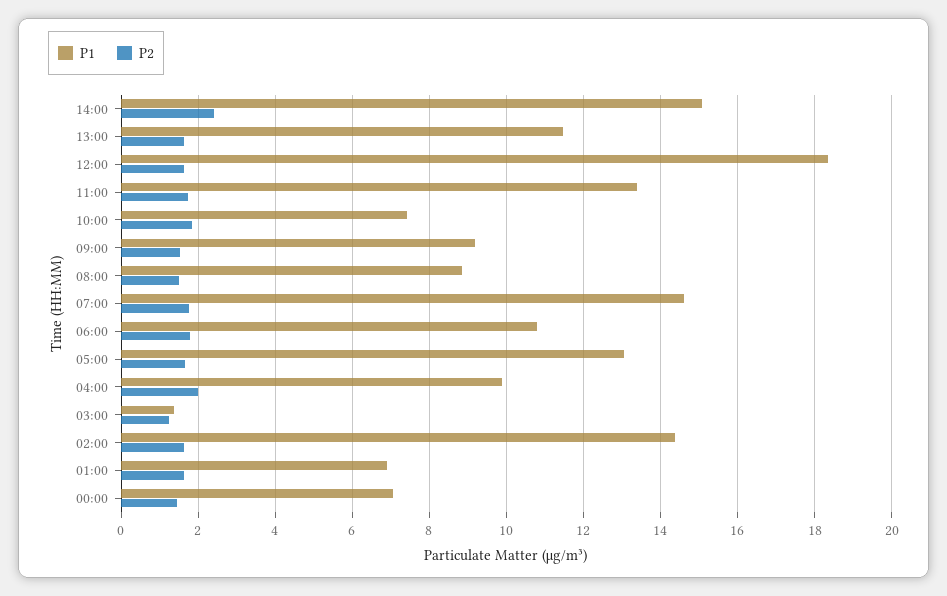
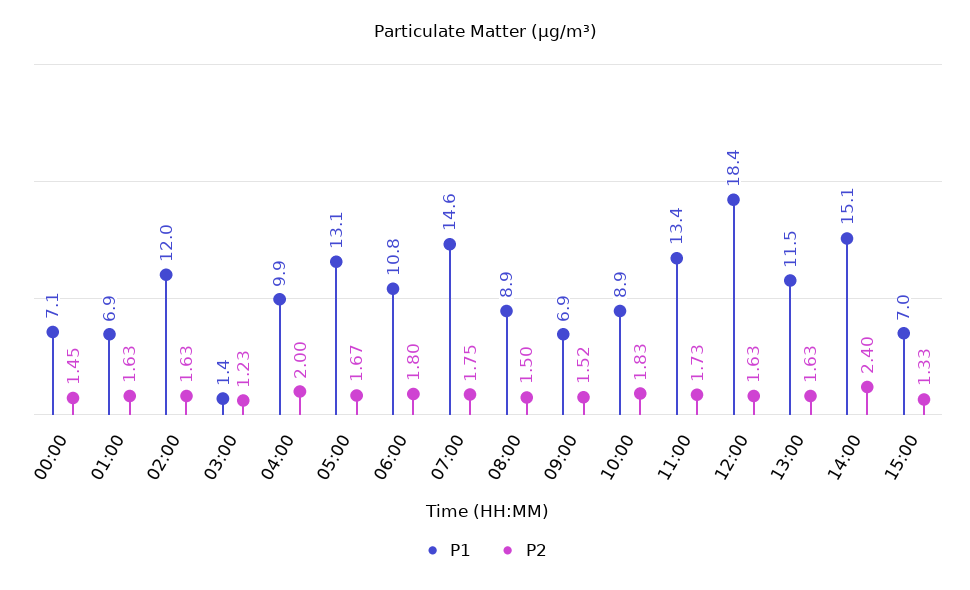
P1, 10:00: 7.4 -> 8.9
P1, 09:00: 9.2 -> 6.9
P1, 02:00: 14.4 -> 12
P1, 15:00: none -> 7
P2, 15:00: none -> 1.33

